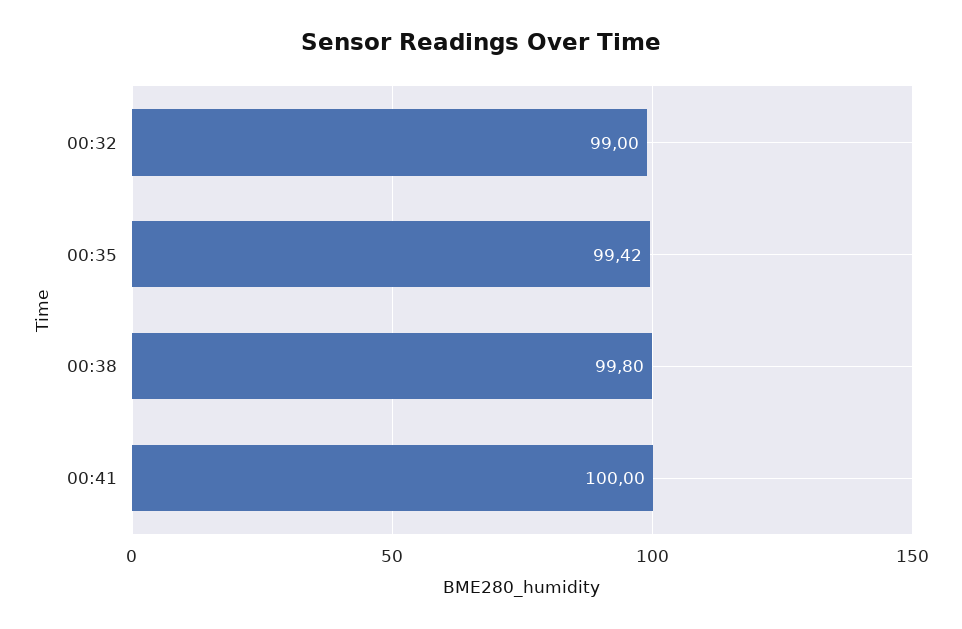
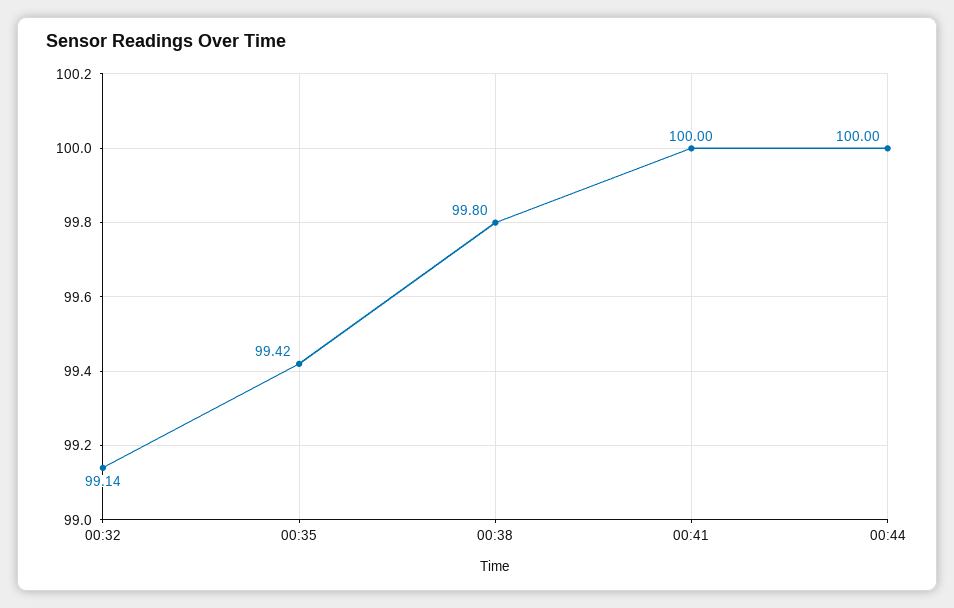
00:32: 99 -> 99.14
00:44: none -> 100

